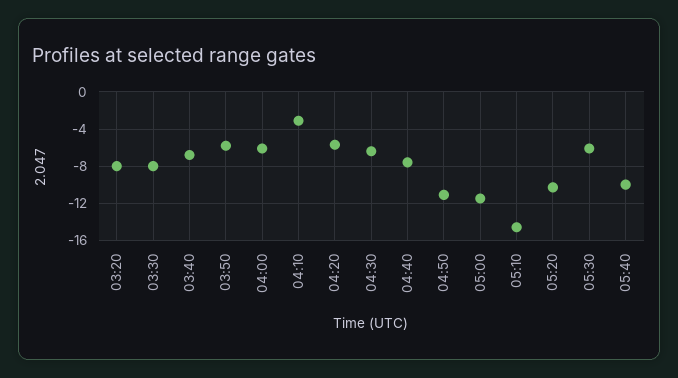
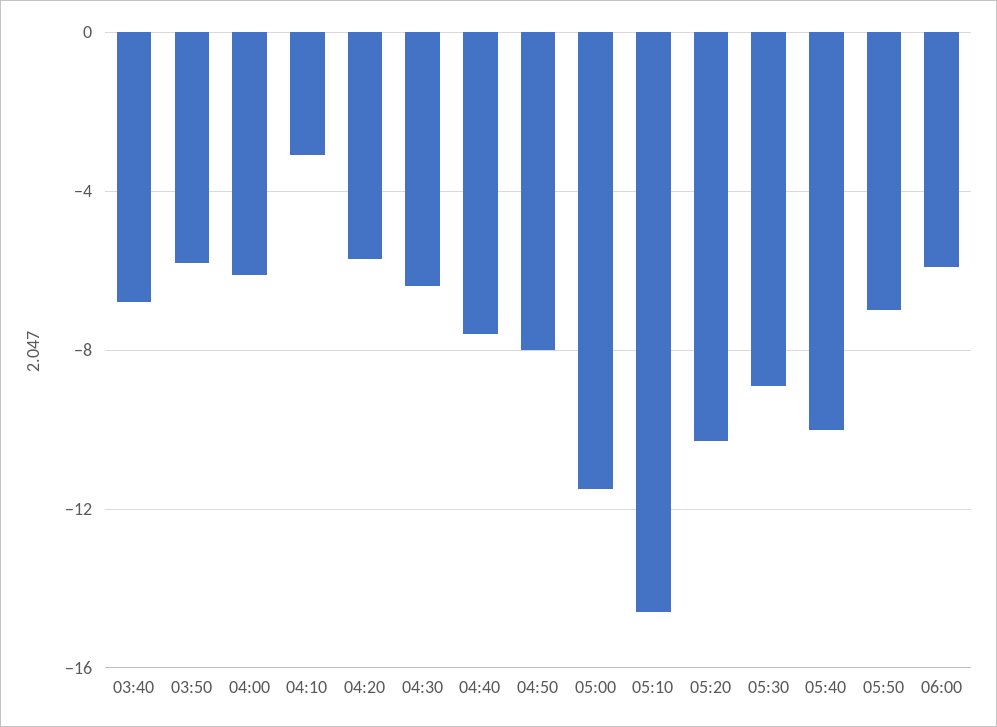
03:20: -8 -> none
03:30: -8 -> none
04:50: -11 -> -8
05:30: -6 -> -9
05:50: none -> -7
06:00: none -> -6

